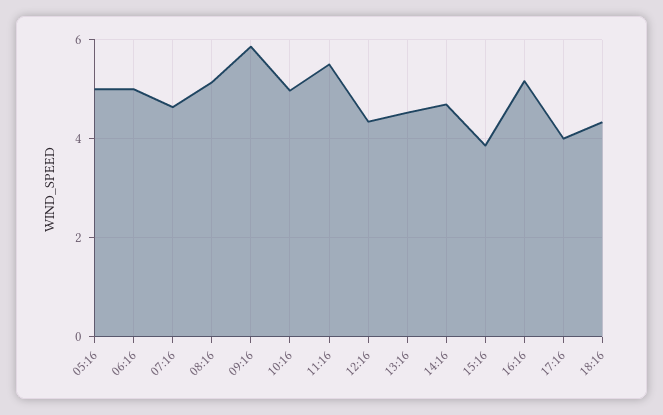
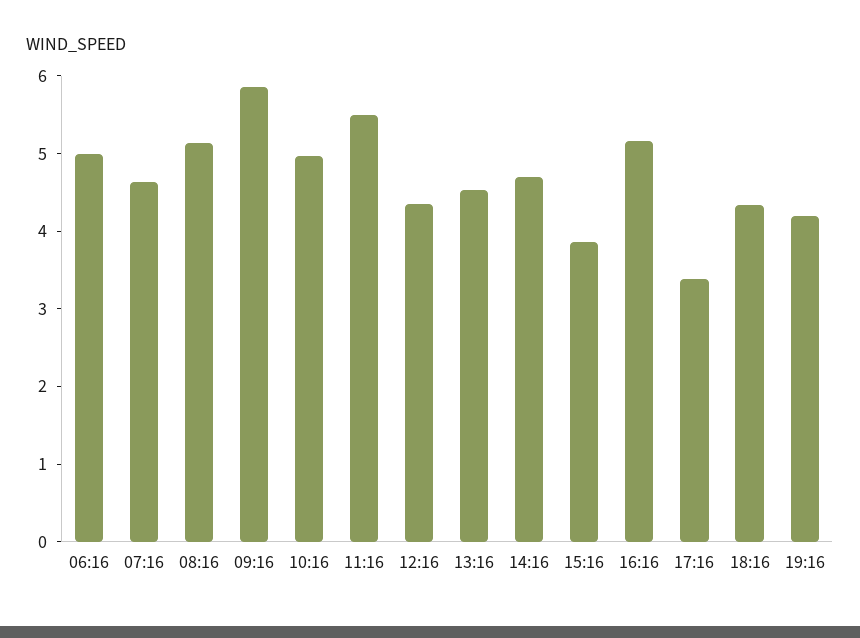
05:16: 5 -> none
17:16: 4 -> 3.4
19:16: none -> 4.2

